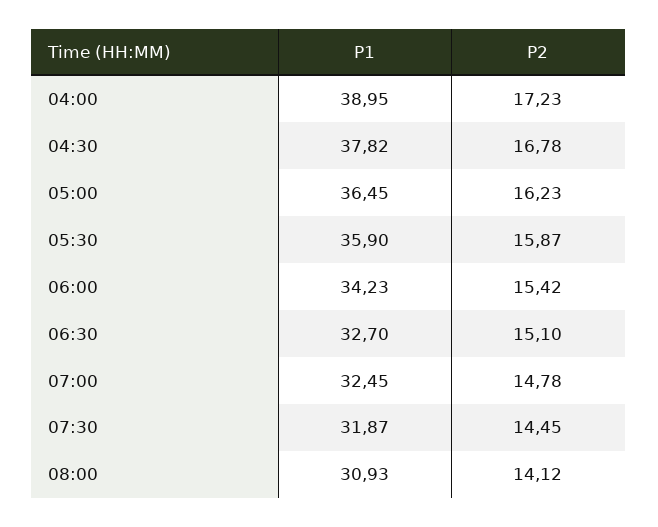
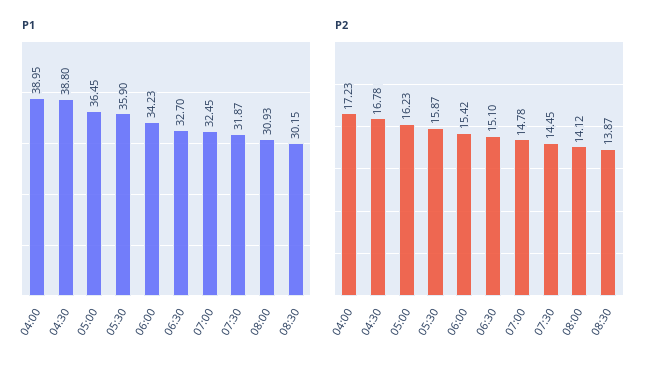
P1, 04:30: 37.82 -> 38.8
P1, 08:30: none -> 30.15
P2, 08:30: none -> 13.87

